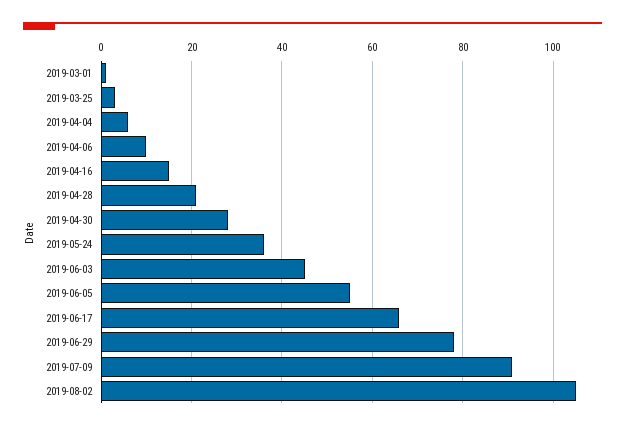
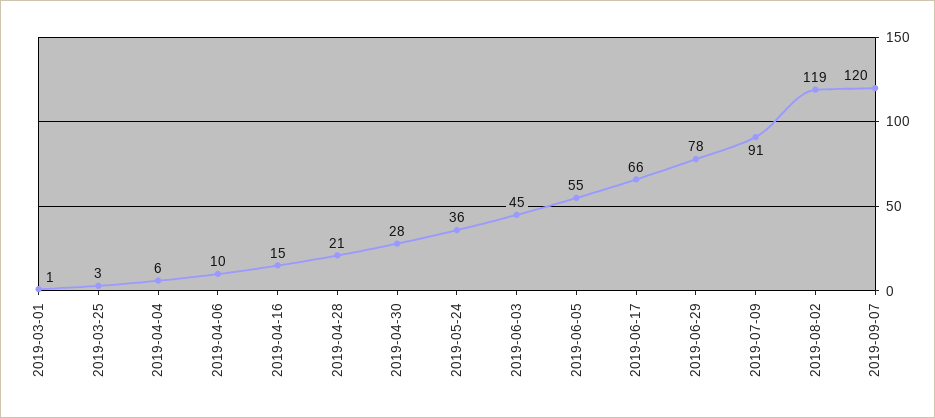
2019-08-02: 105 -> 119
2019-09-07: none -> 120

